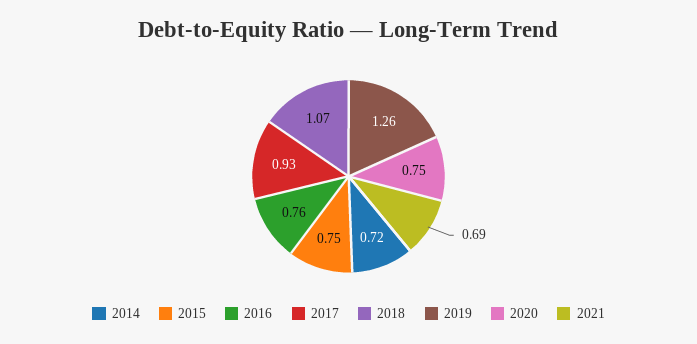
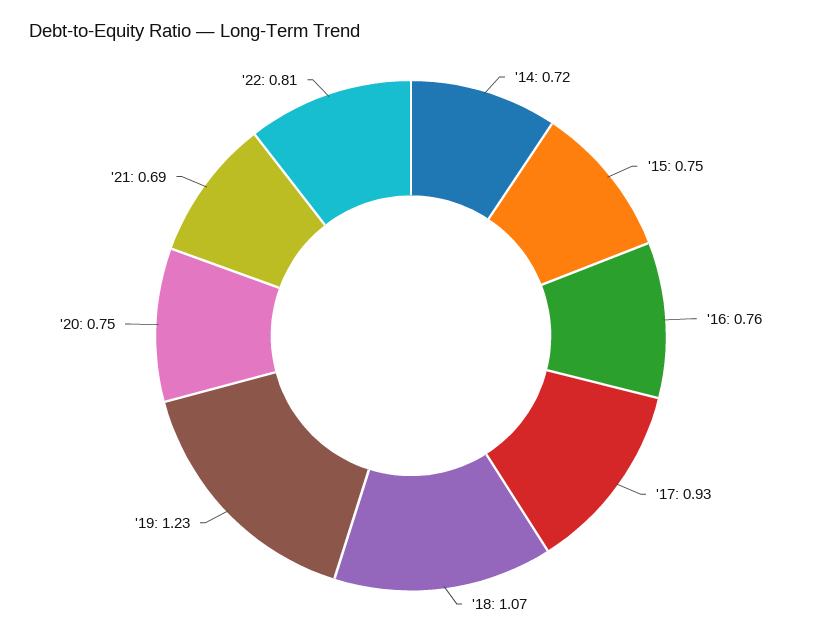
2019: 1.26 -> 1.23
'22: none -> 0.81

